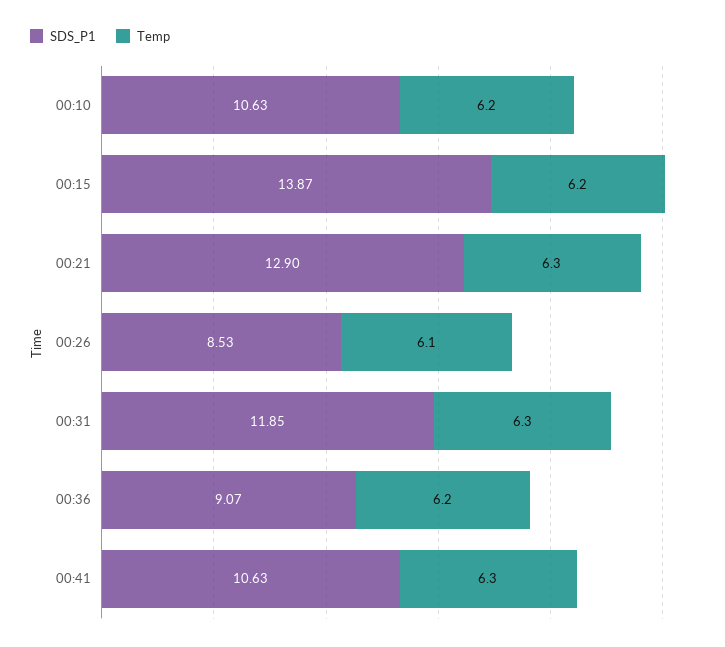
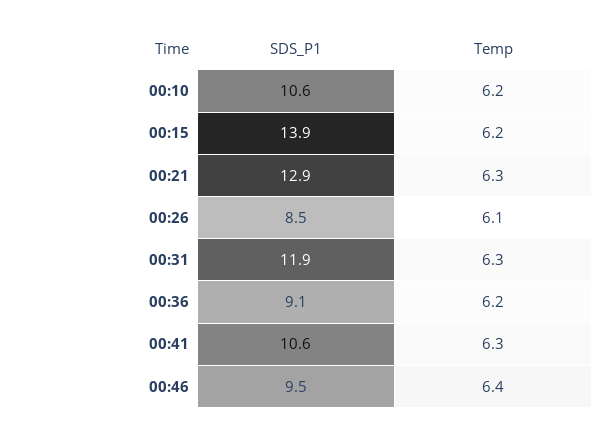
SDS_P1, 00:46: none -> 9.5
Temp, 00:46: none -> 6.4

